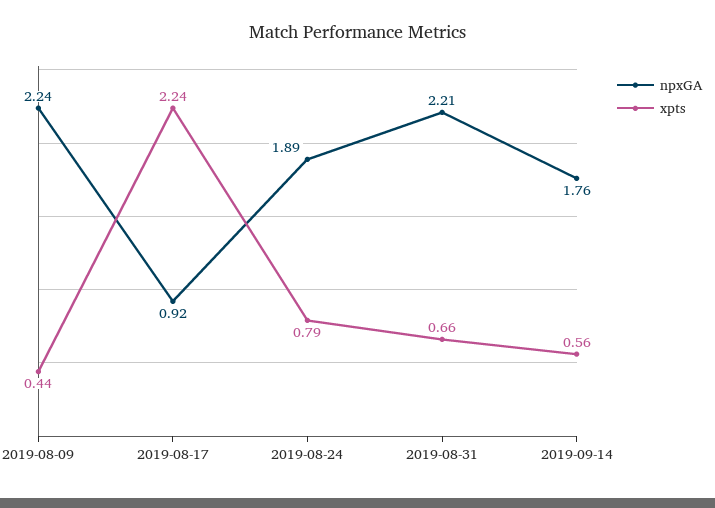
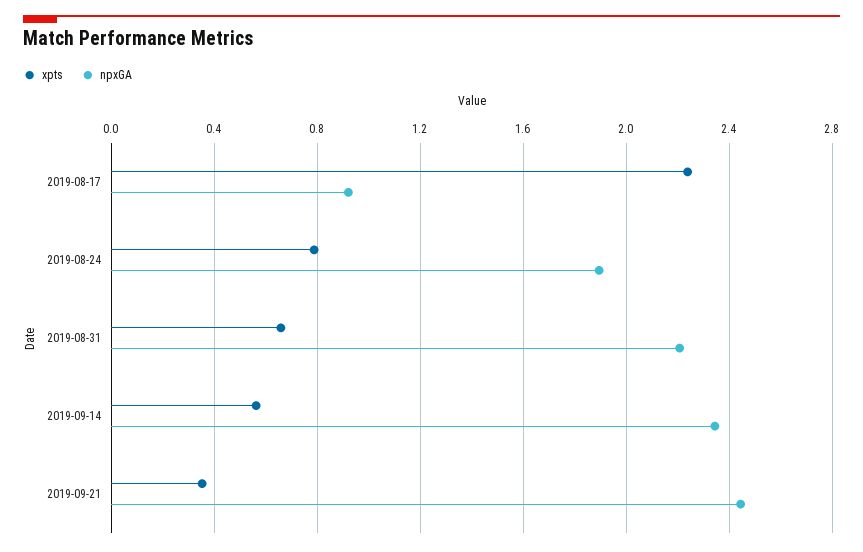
npxGA, 2019-08-09: 2.24 -> none
xpts, 2019-08-09: 0.44 -> none
npxGA, 2019-09-14: 1.76 -> 2.35
xpts, 2019-09-21: none -> 0.35
npxGA, 2019-09-21: none -> 2.45

